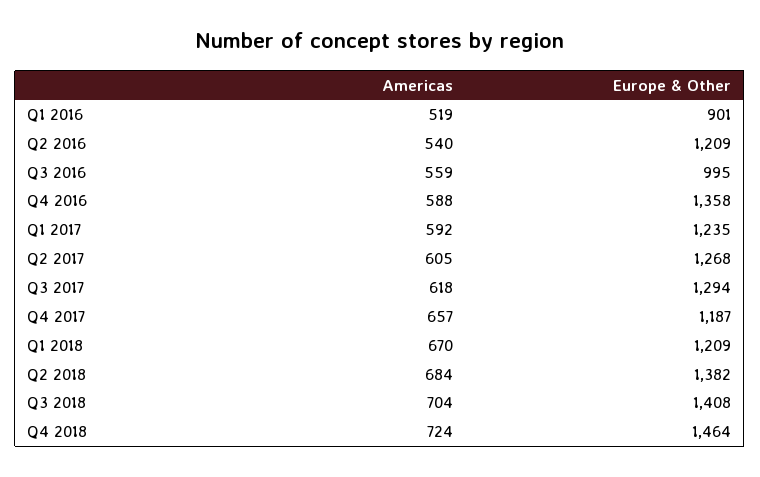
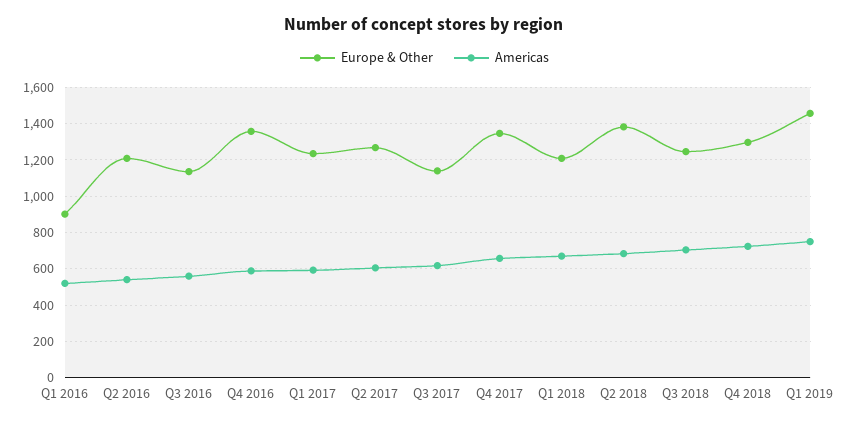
Europe & Other, Q3 2016: 995 -> 1150
Europe & Other, Q3 2017: 1294 -> 1150
Europe & Other, Q4 2017: 1187 -> 1350
Europe & Other, Q3 2018: 1408 -> 1250
Europe & Other, Q4 2018: 1464 -> 1300
Europe & Other, Q1 2019: none -> 1450
Americas, Q1 2019: none -> 750

